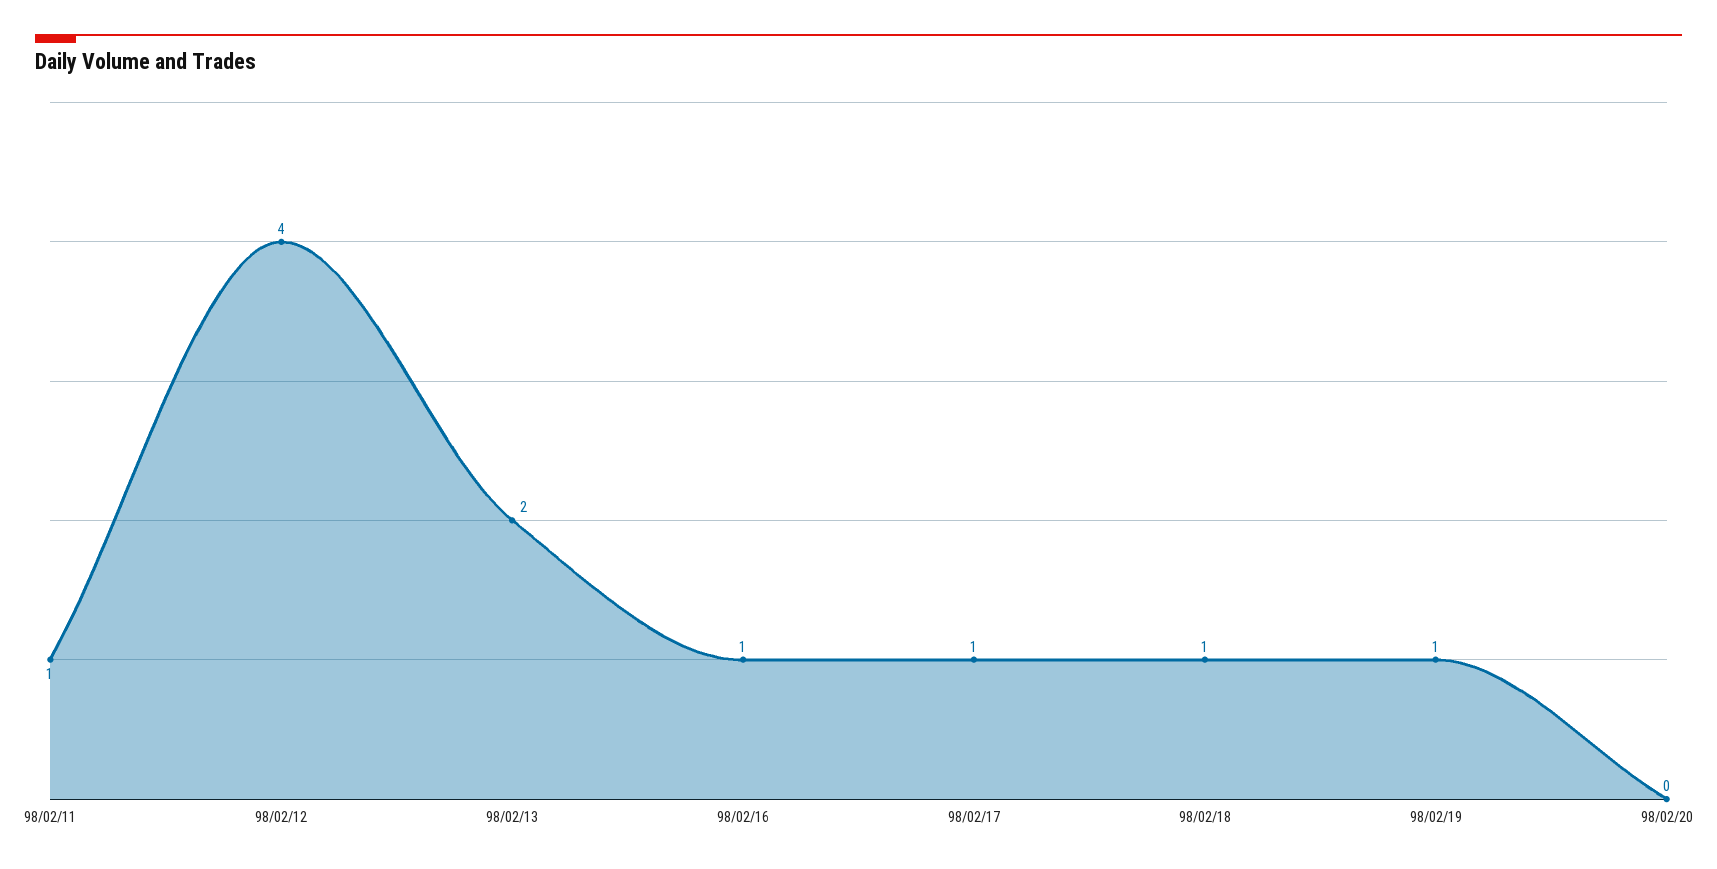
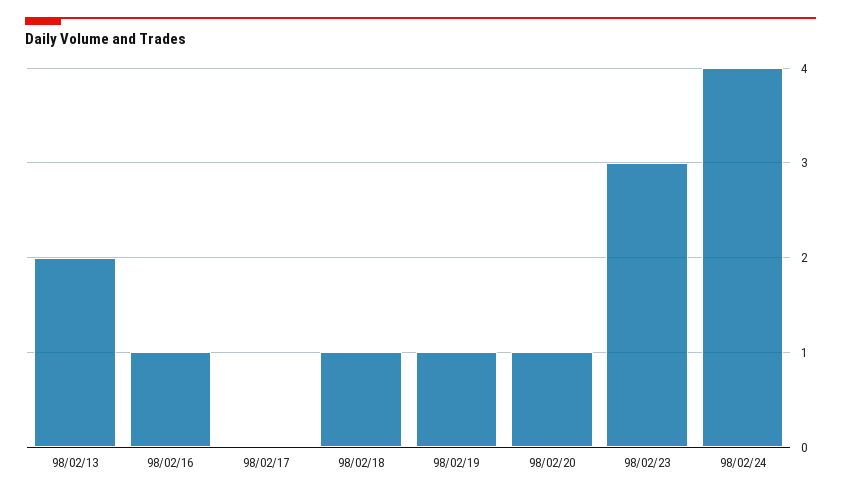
98/02/11: 1 -> none
98/02/12: 4 -> none
98/02/17: 1 -> 0
98/02/20: 0 -> 1
98/02/23: none -> 3
98/02/24: none -> 4

